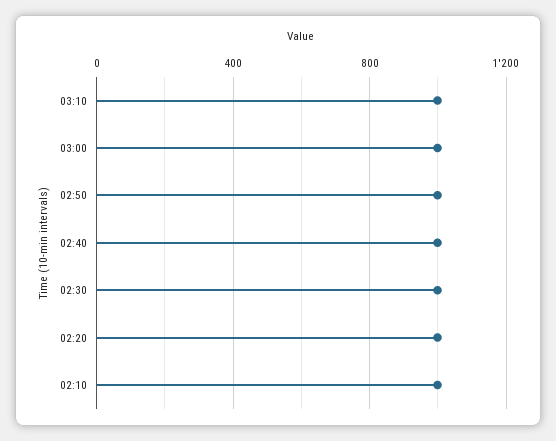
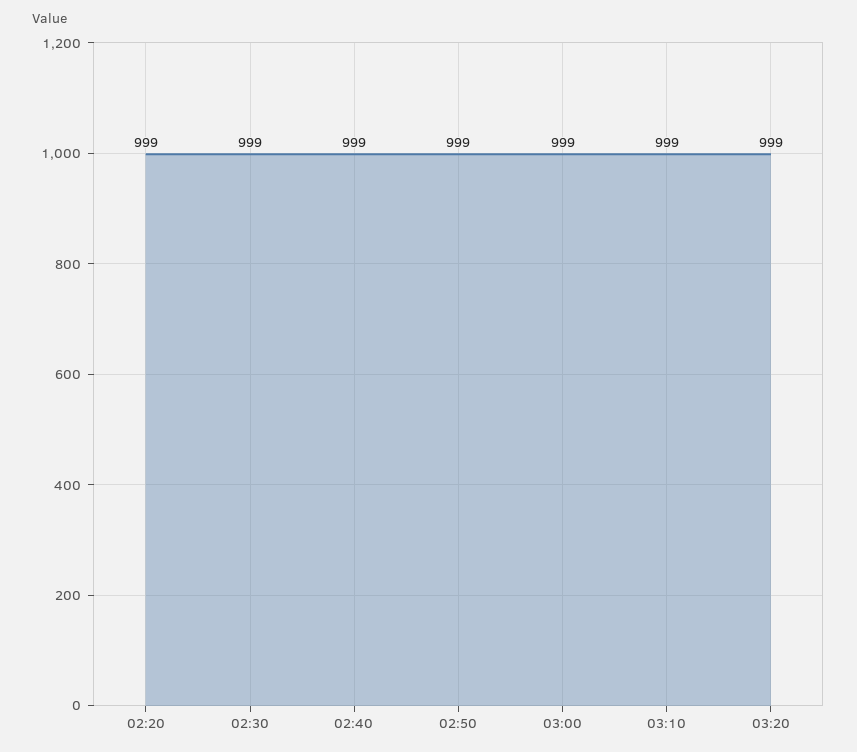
02:10: 1000 -> none
03:20: none -> 999

